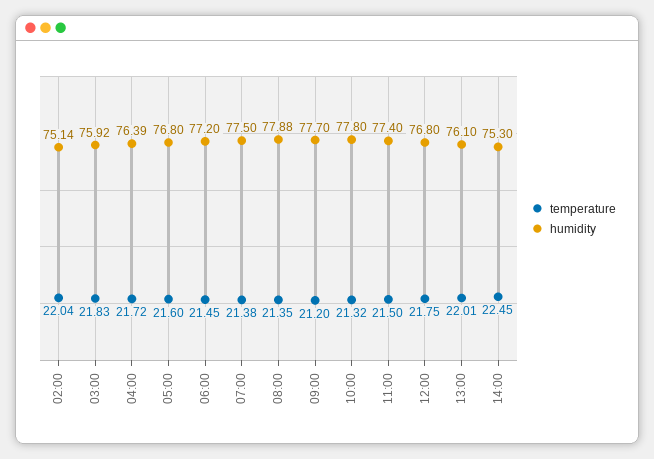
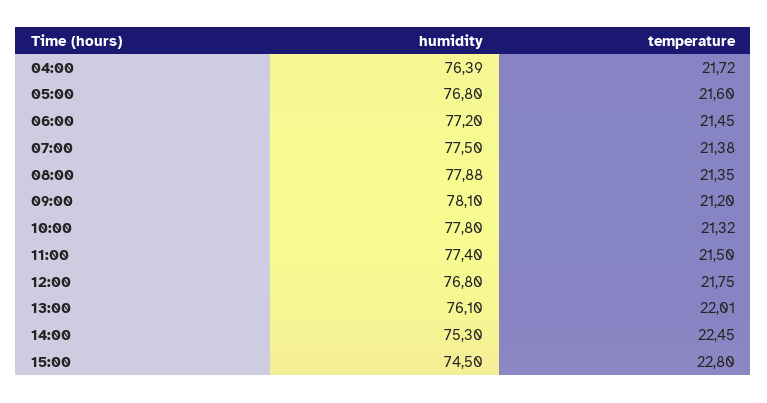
temperature, 02:00: 22.04 -> none
humidity, 02:00: 75.14 -> none
temperature, 03:00: 21.83 -> none
humidity, 03:00: 75.92 -> none
humidity, 09:00: 77.7 -> 78.1
humidity, 15:00: none -> 74.5
temperature, 15:00: none -> 22.8

